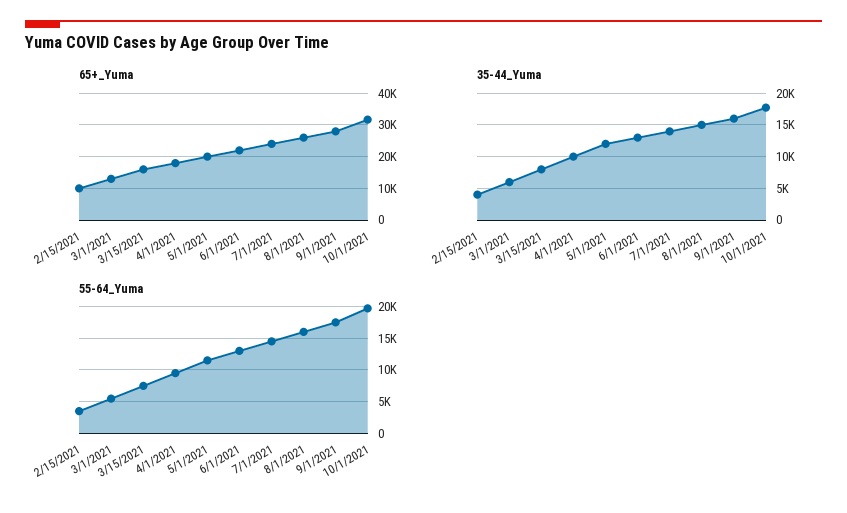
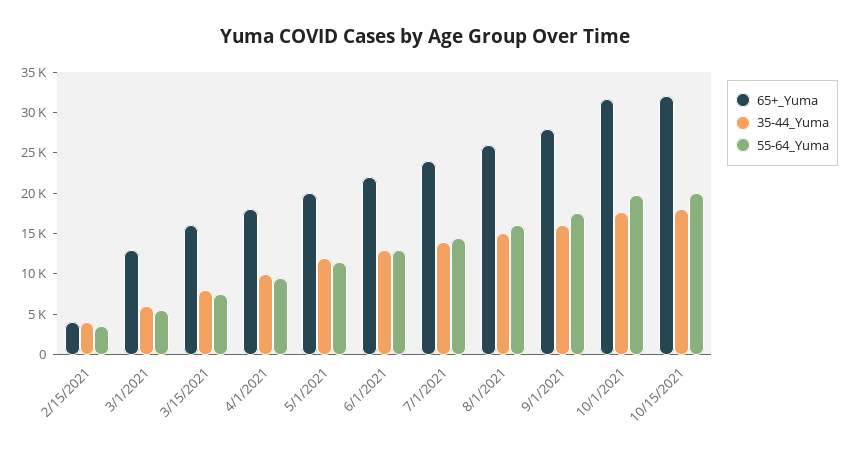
65+_Yuma, 2/15/2021: 10000 -> 4000
65+_Yuma, 10/15/2021: none -> 32000
35-44_Yuma, 10/15/2021: none -> 18000
55-64_Yuma, 10/15/2021: none -> 20000

